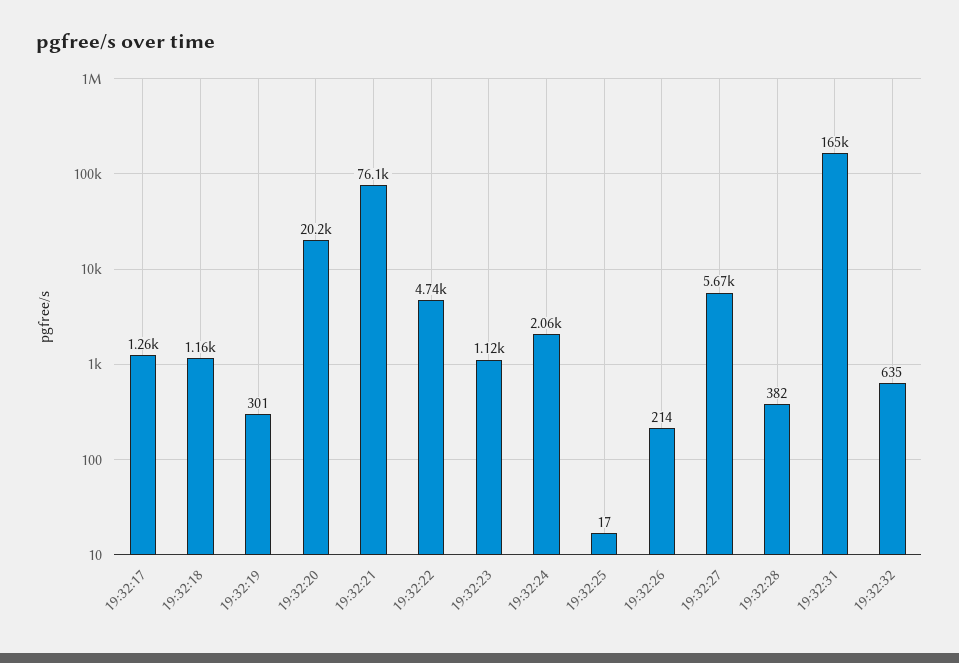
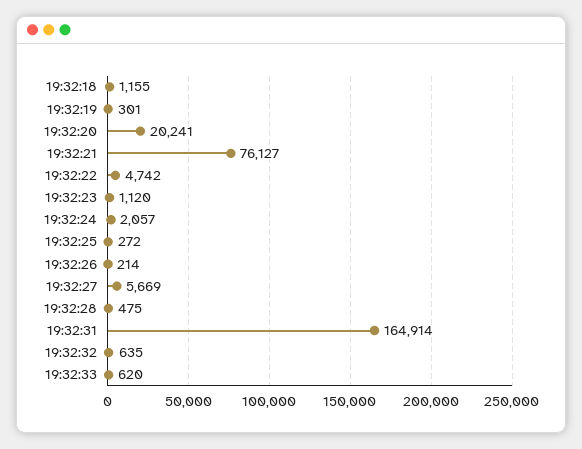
19:32:17: 1260 -> none
19:32:25: 17 -> 272
19:32:28: 382 -> 475
19:32:33: none -> 620

